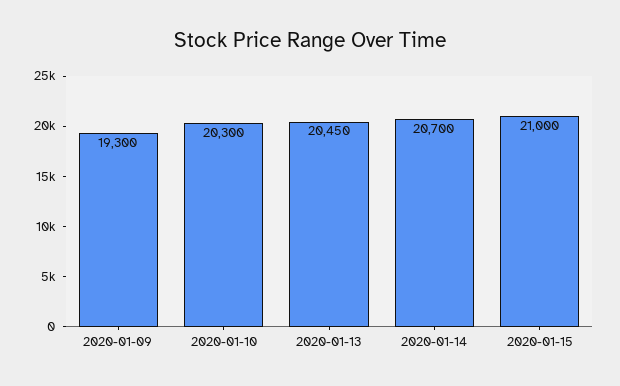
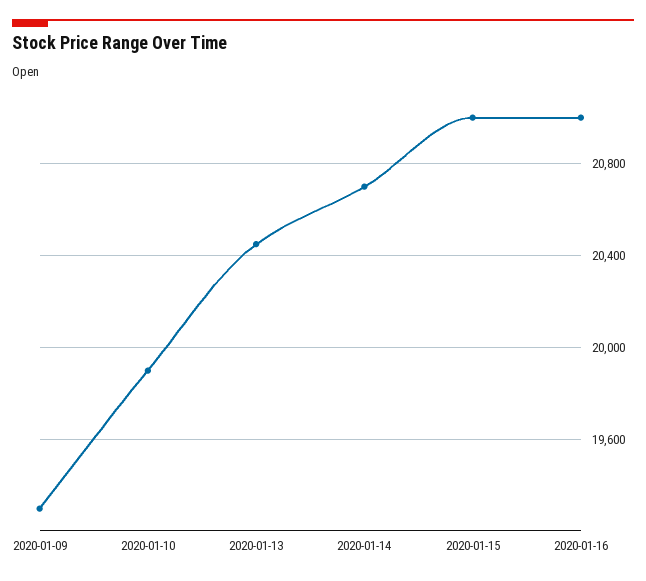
2020-01-10: 20300 -> 19900
2020-01-16: none -> 21000

